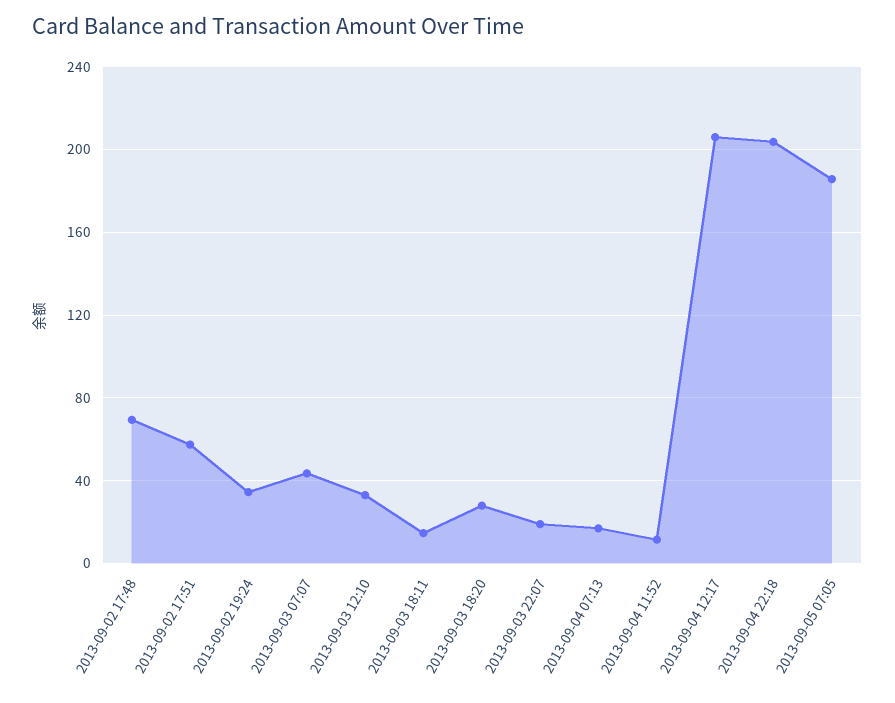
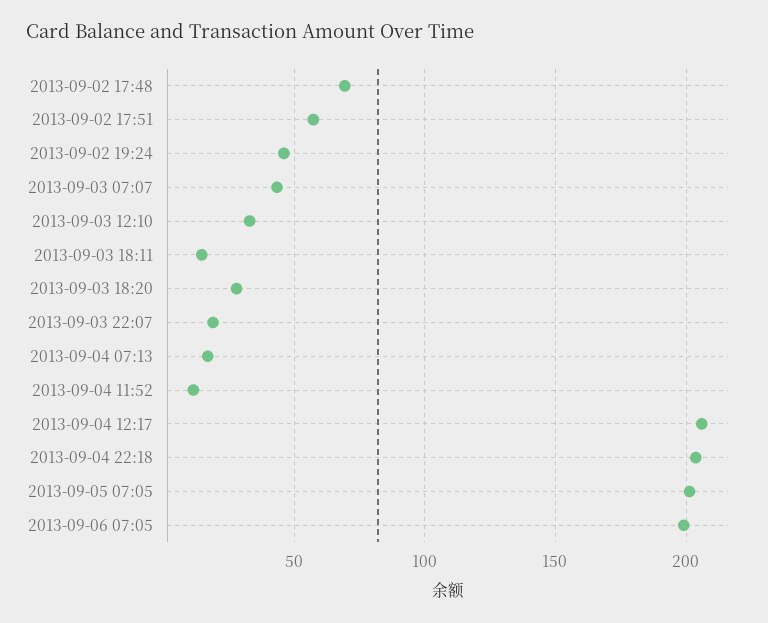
2013-09-02 19:24: 35 -> 45
2013-09-05 07:05: 185 -> 200
2013-09-06 07:05: none -> 200

